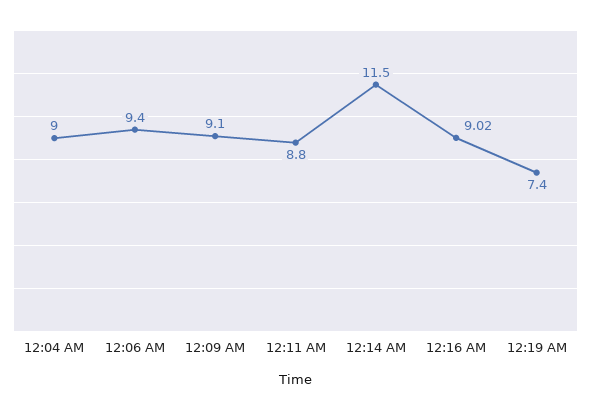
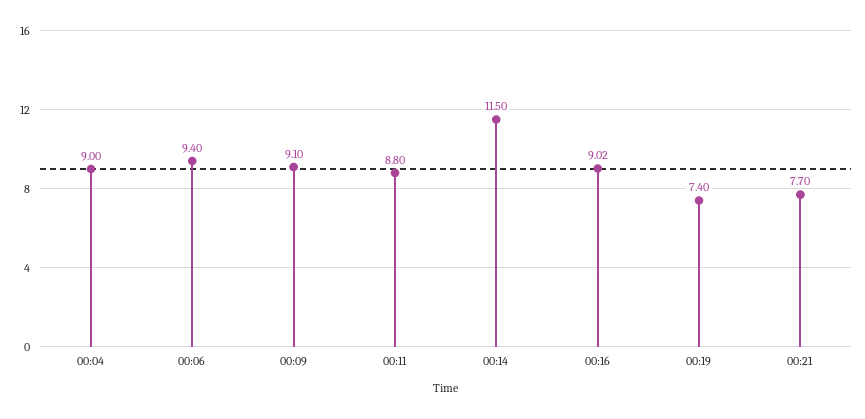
00:21: none -> 7.7

